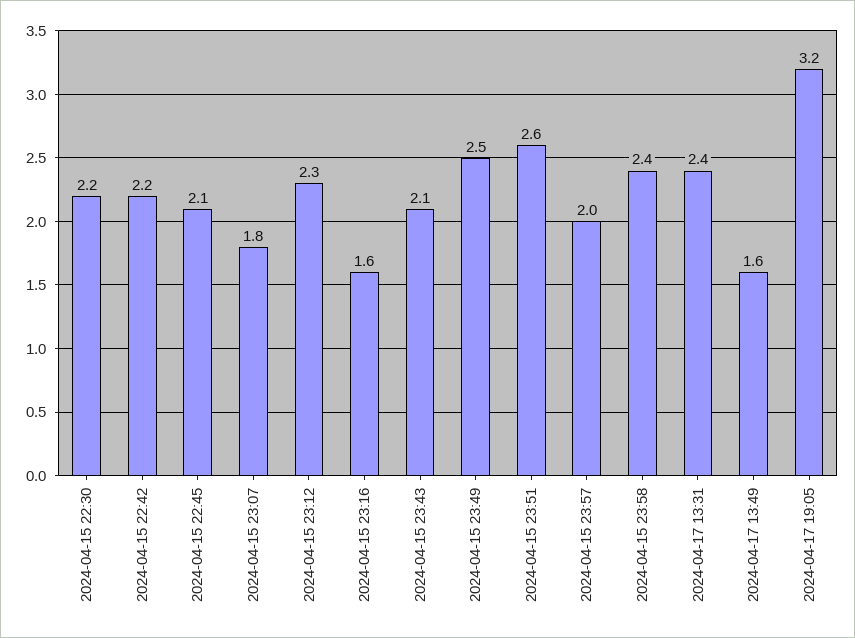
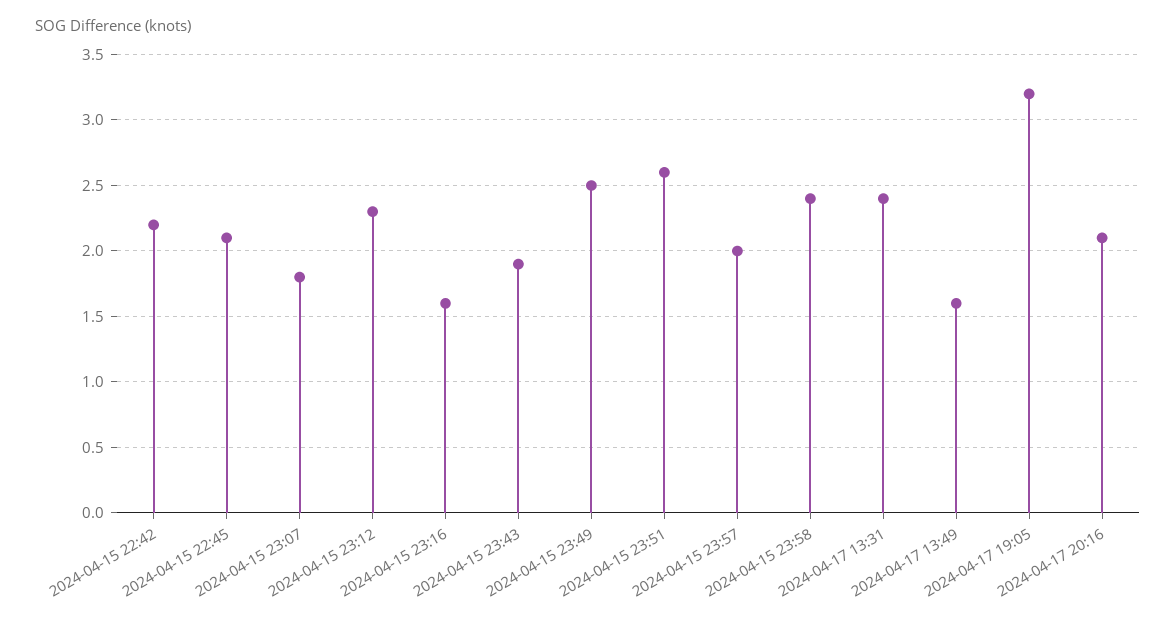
2024-04-15 22:30: 2.2 -> none
2024-04-15 23:43: 2.1 -> 1.9
2024-04-17 20:16: none -> 2.1

